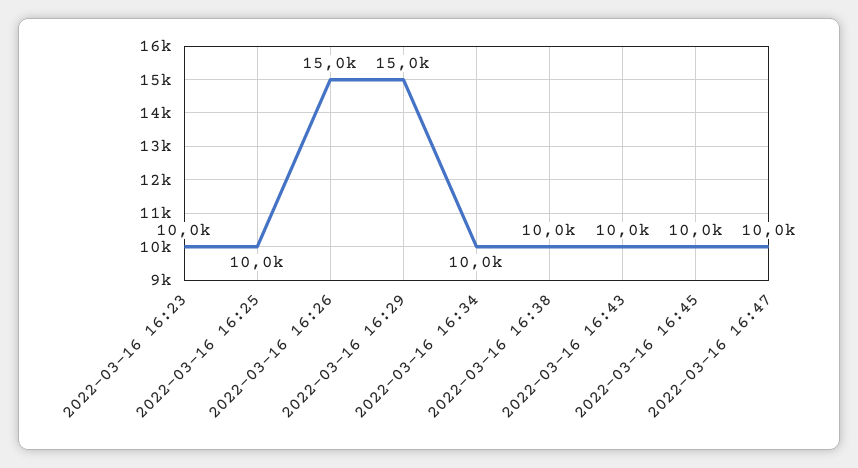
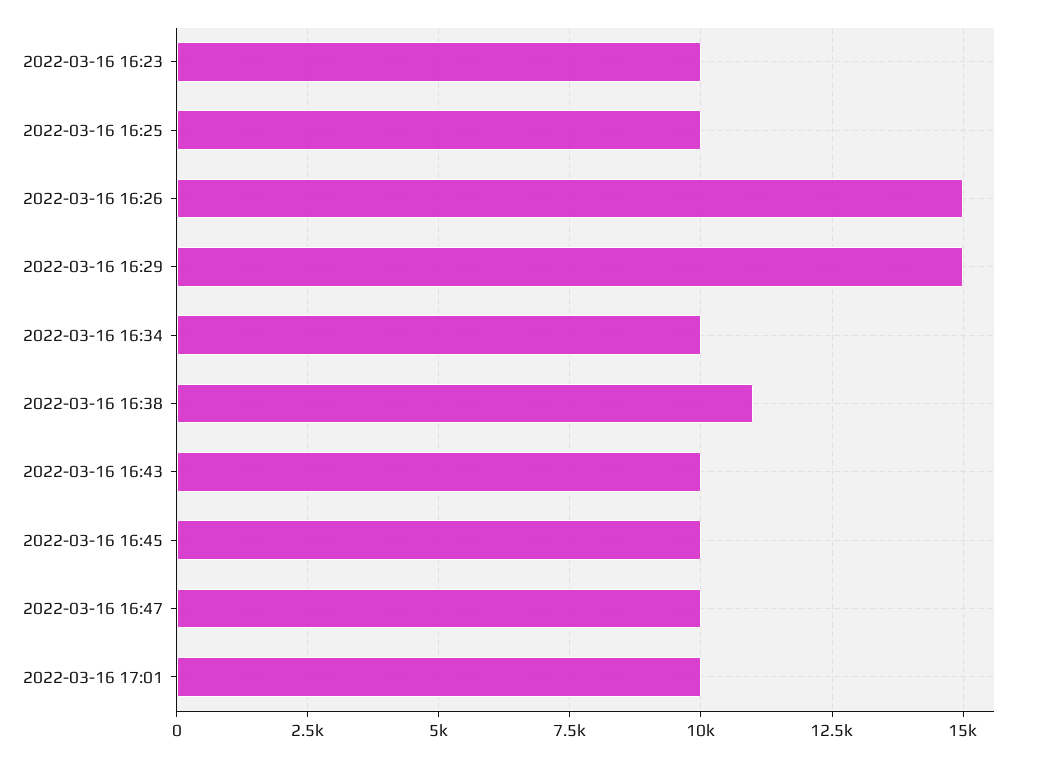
2022-03-16 16:38: 10000 -> 11000
2022-03-16 17:01: none -> 10000

